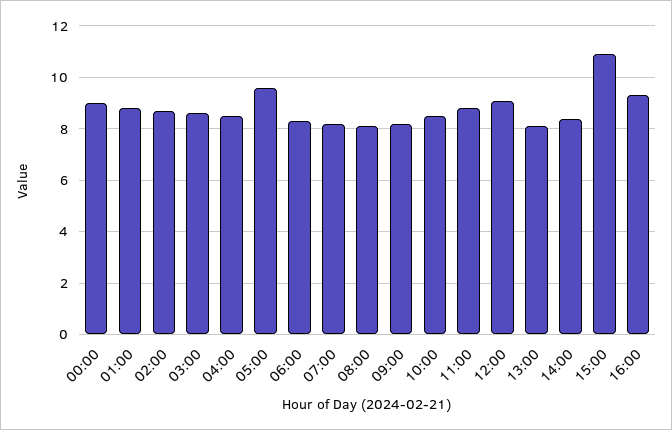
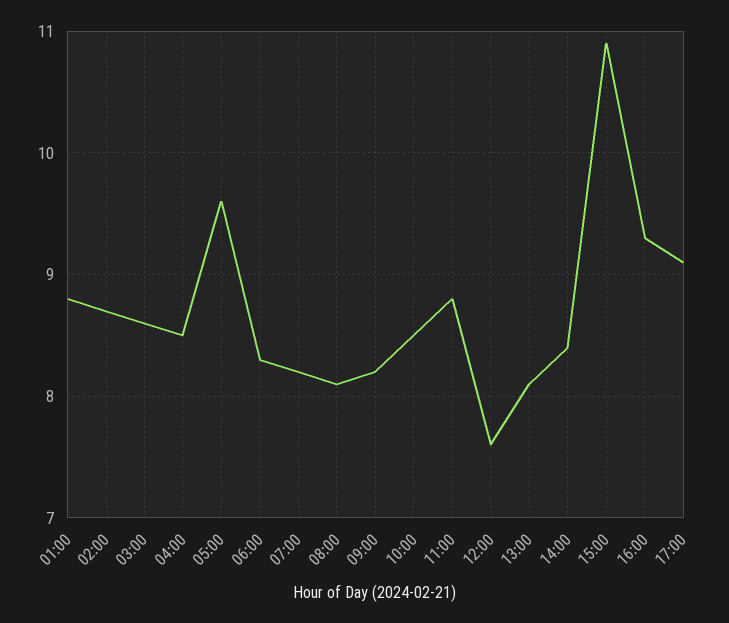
00:00: 9 -> none
12:00: 9 -> 7.6
17:00: none -> 9.1

